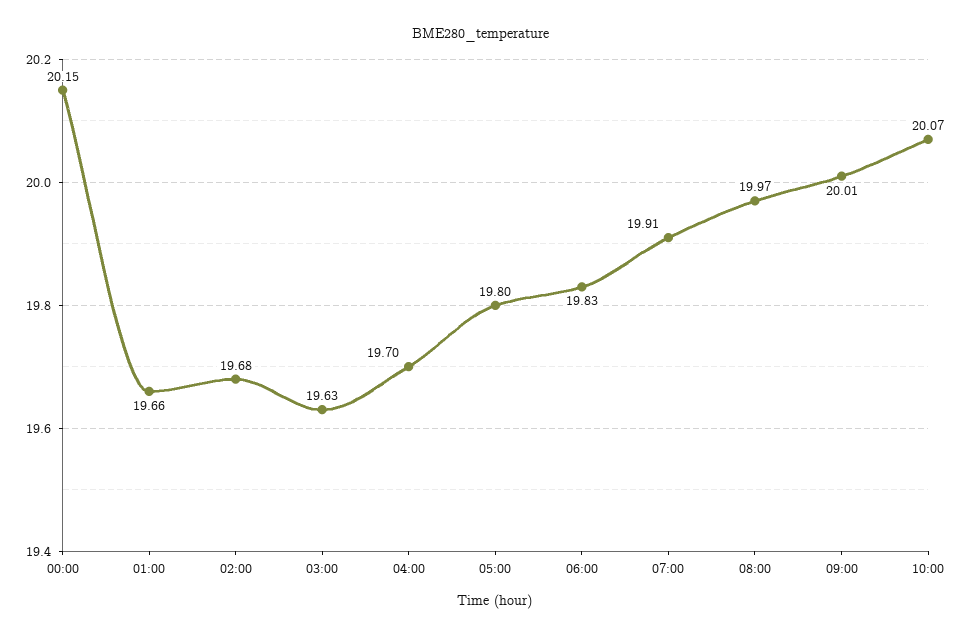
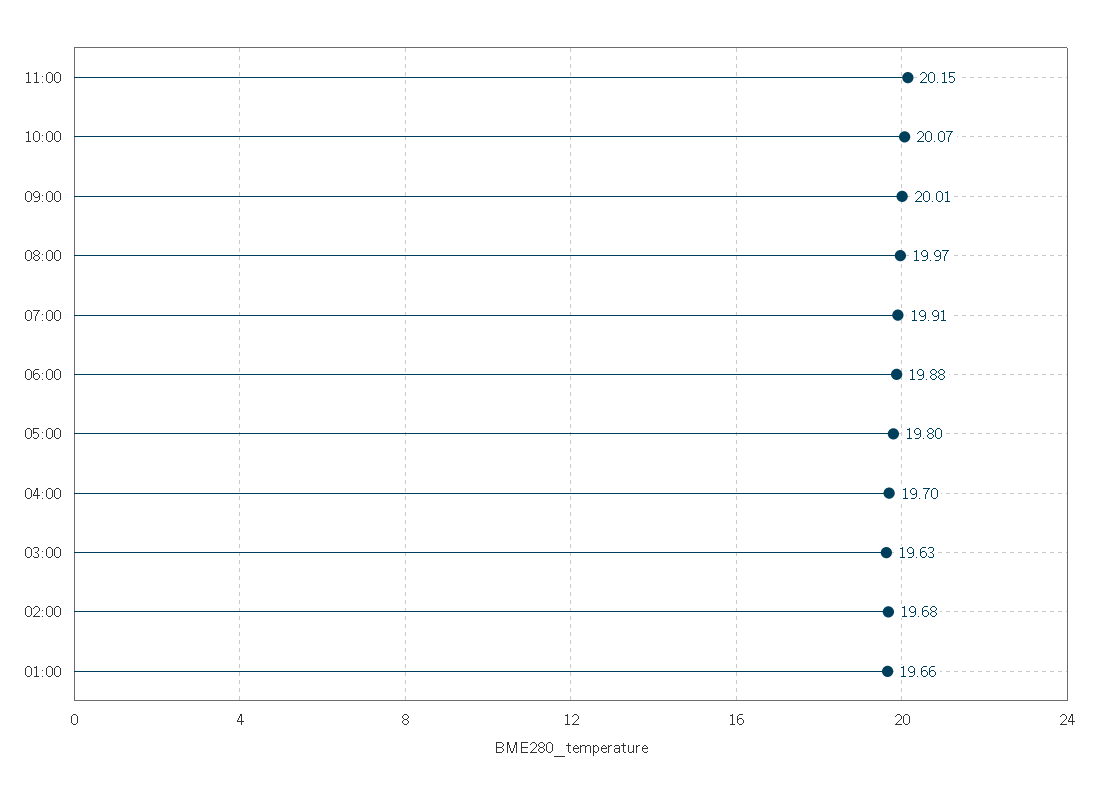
00:00: 20.15 -> none
06:00: 19.83 -> 19.88
11:00: none -> 20.15

